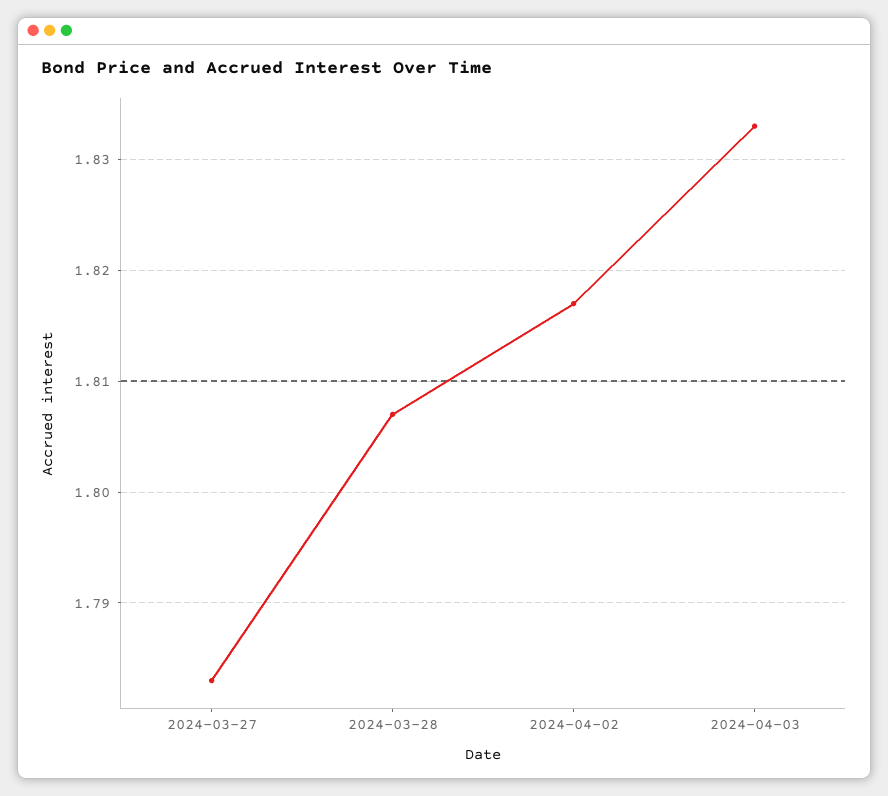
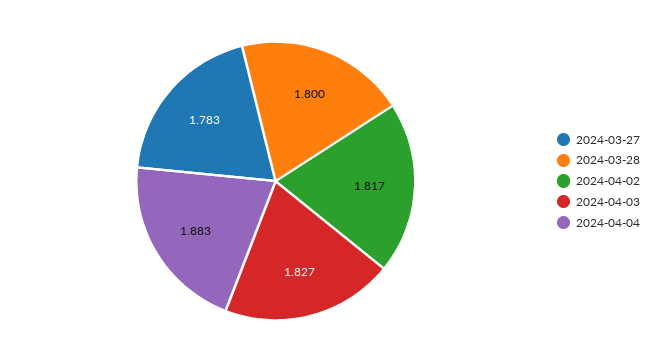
2024-03-28: 1.807 -> 1.8
2024-04-03: 1.833 -> 1.827
2024-04-04: none -> 1.883

